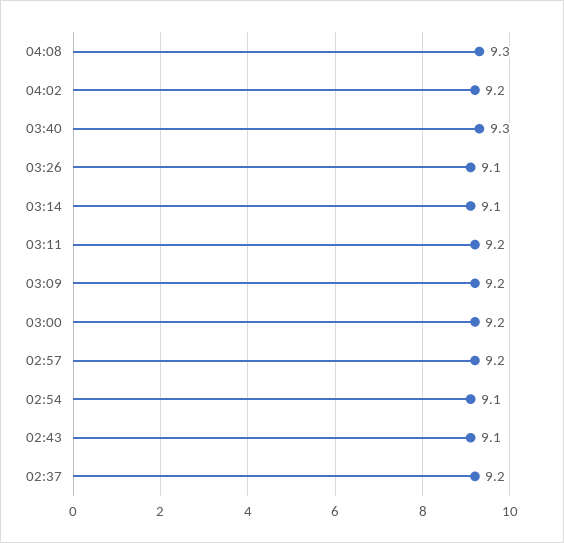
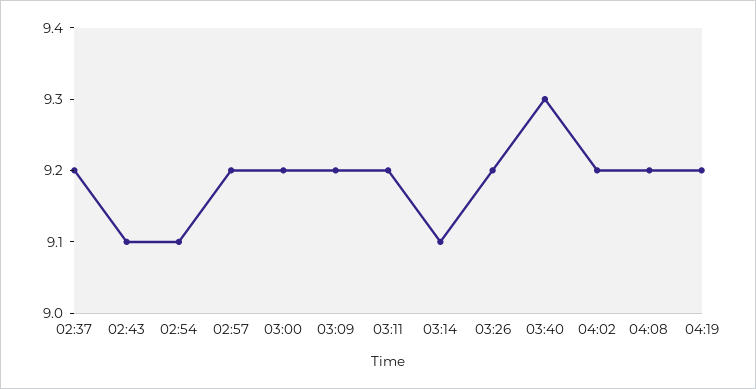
04:08: 9.3 -> 9.2
03:26: 9.1 -> 9.2
04:19: none -> 9.2

